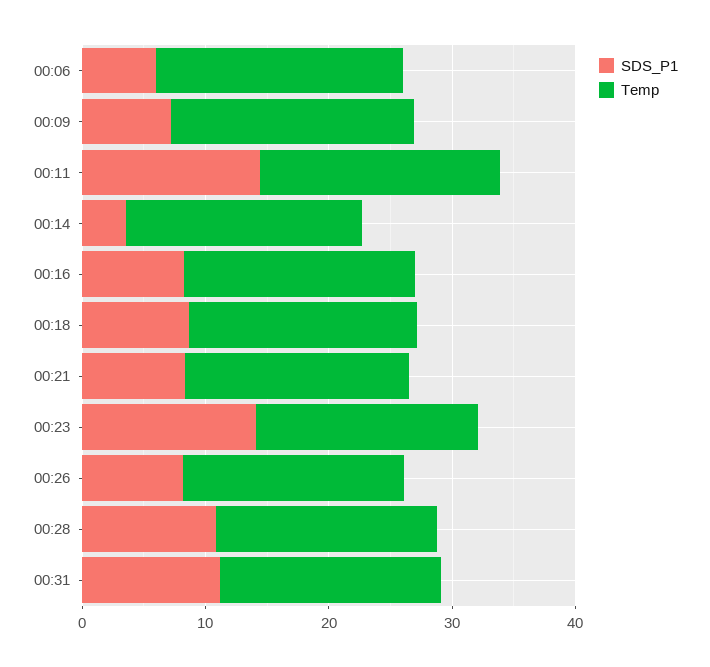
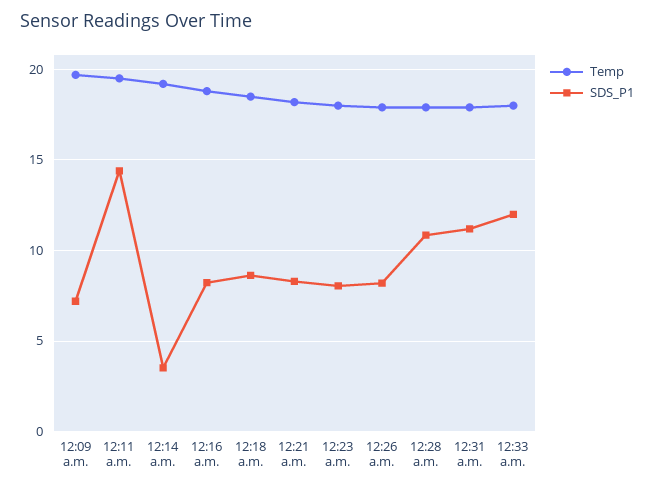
SDS_P1, 00:06: 6 -> none
Temp, 00:06: 20 -> none
SDS_P1, 00:23: 14 -> 8
Temp, 12:33 a.m.: none -> 18
SDS_P1, 12:33 a.m.: none -> 12

